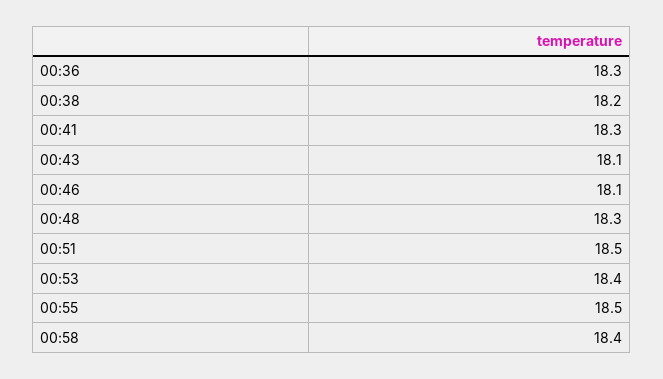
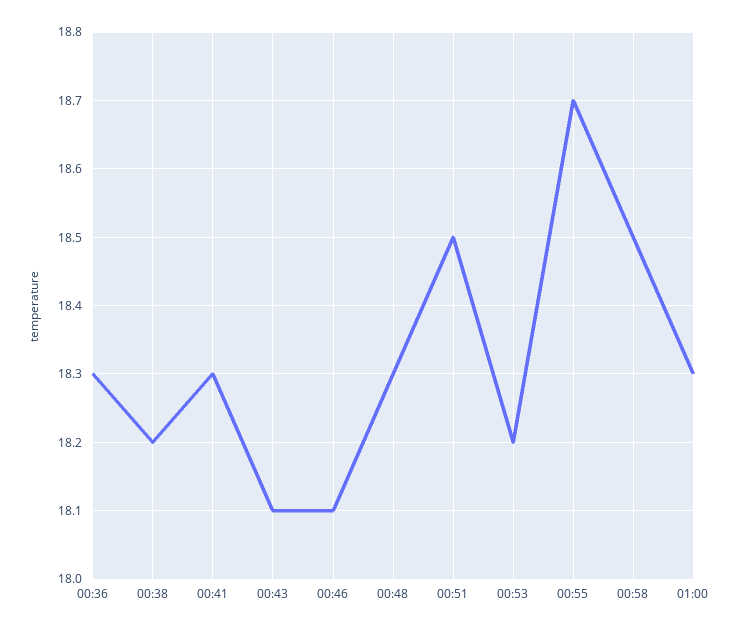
00:53: 18.4 -> 18.2
00:55: 18.5 -> 18.7
00:58: 18.4 -> 18.5
01:00: none -> 18.3

